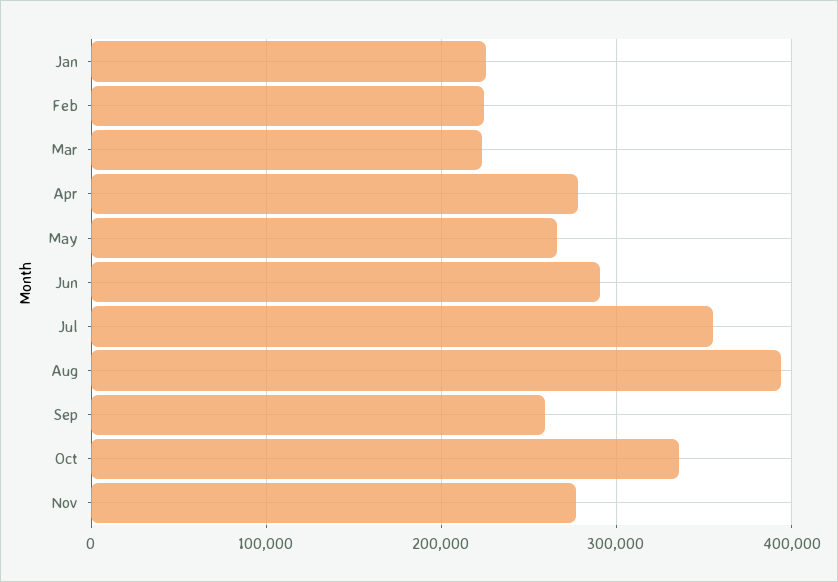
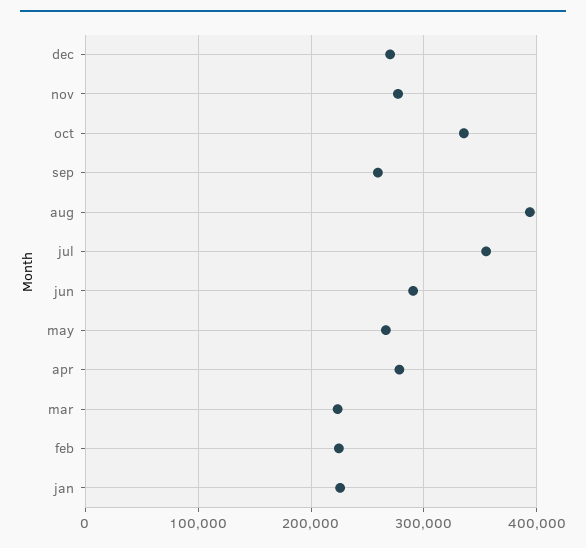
dec: none -> 270000

